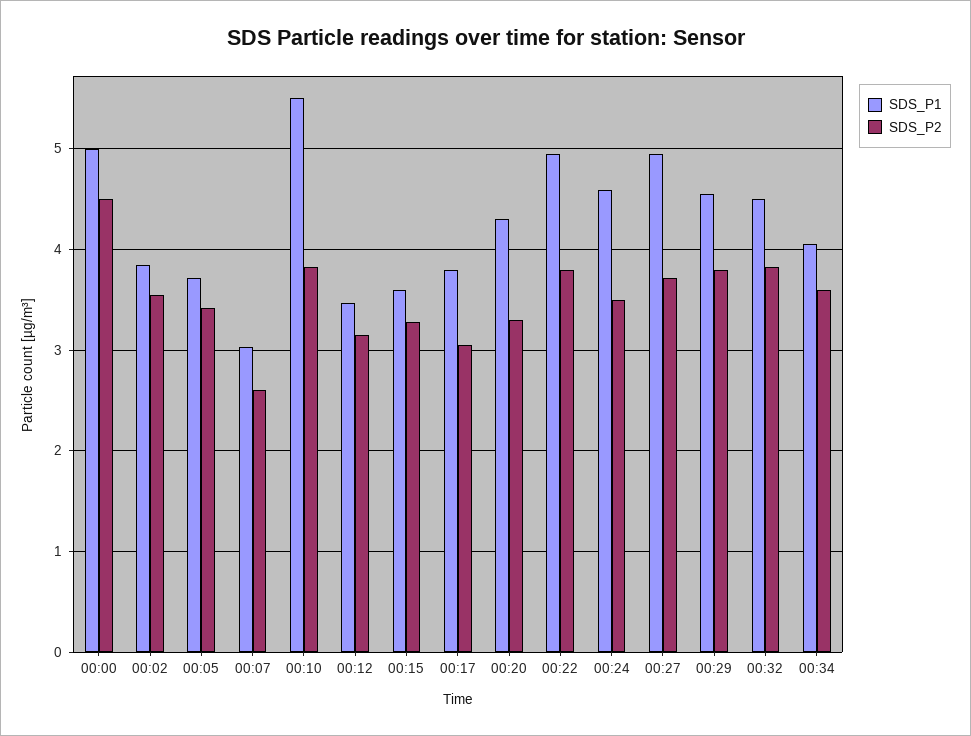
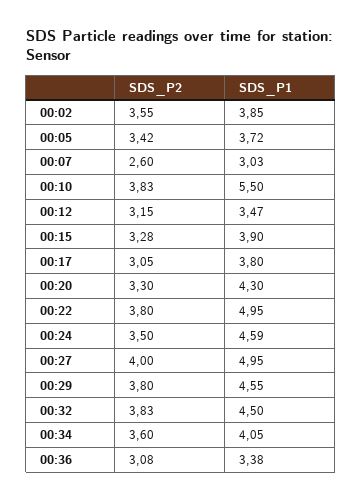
SDS_P1, 00:00: 5 -> none
SDS_P2, 00:00: 4.5 -> none
SDS_P1, 00:15: 3.6 -> 3.9
SDS_P2, 00:27: 3.7 -> 4
SDS_P2, 00:36: none -> 3.08
SDS_P1, 00:36: none -> 3.38

